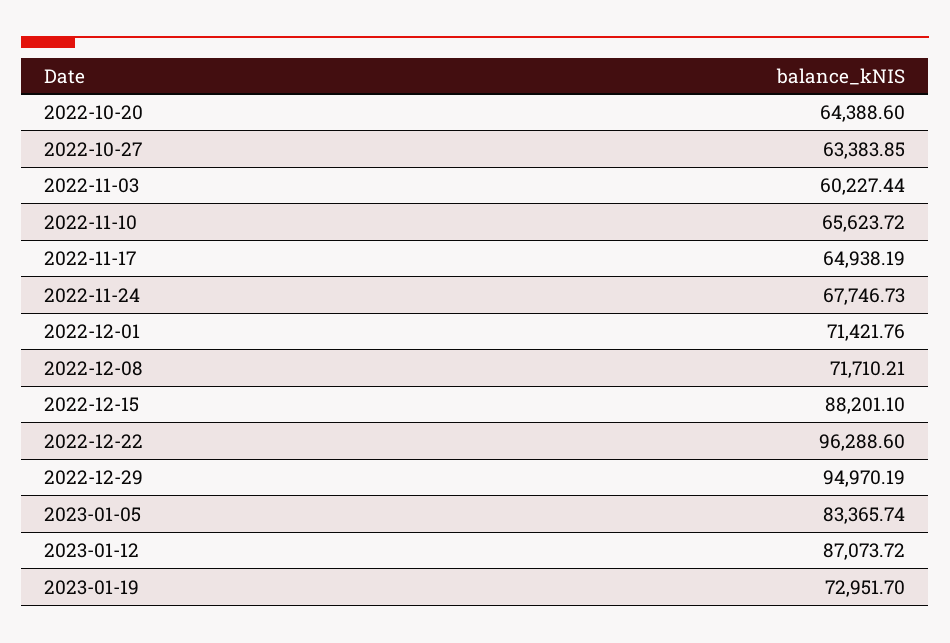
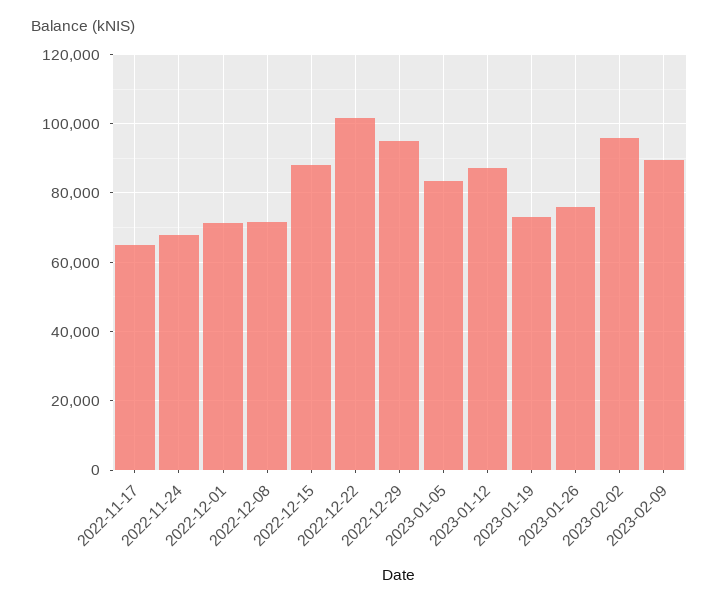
2022-10-20: 64388.6 -> none
2022-10-27: 63383.85 -> none
2022-11-03: 60227.44 -> none
2022-11-10: 65623.72 -> none
2022-12-22: 96288.6 -> 102000
2023-01-26: none -> 76000
2023-02-02: none -> 96000
2023-02-09: none -> 90000

